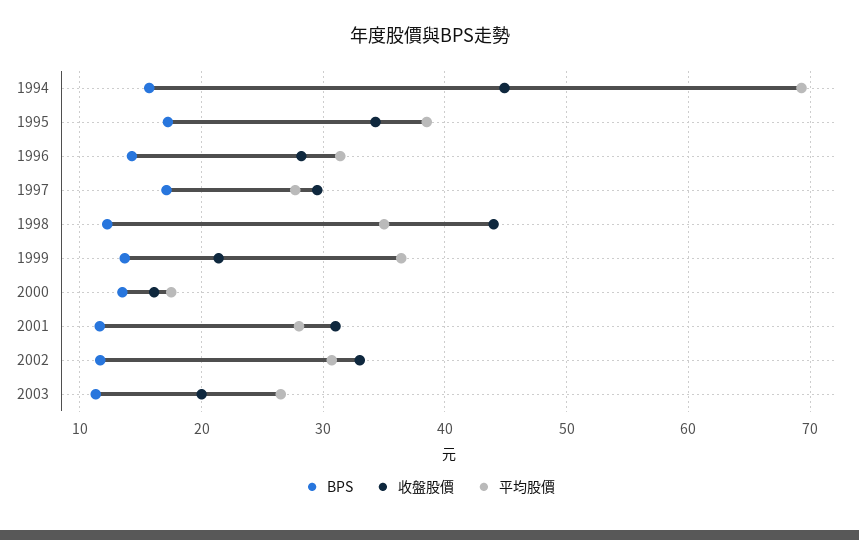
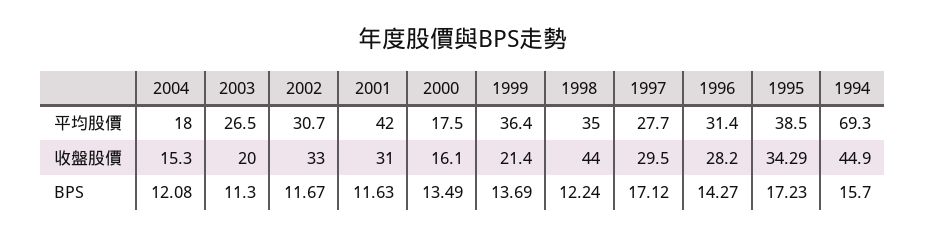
平均股價, 2001: 28 -> 42
平均股價, 2004: none -> 18
收盤股價, 2004: none -> 15.3
BPS, 2004: none -> 12.08

